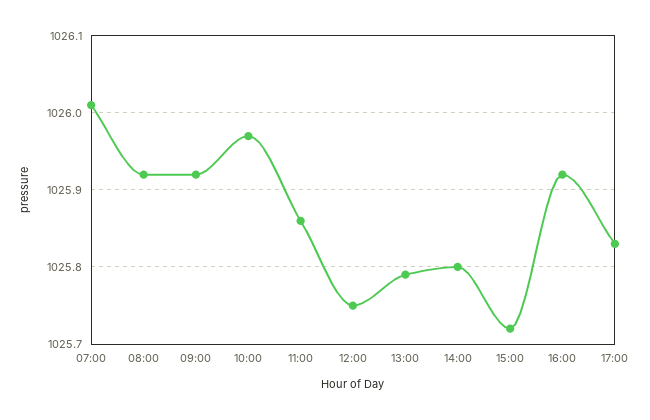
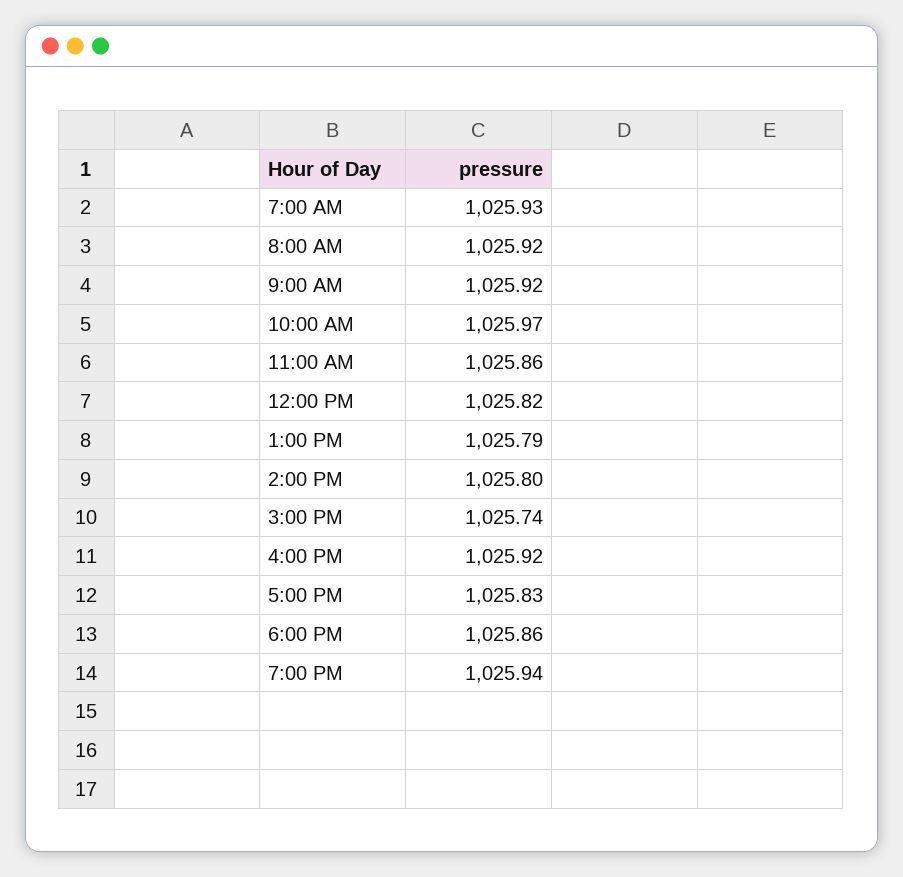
07:00: 1026.01 -> 1025.93
12:00: 1025.75 -> 1025.82
15:00: 1025.72 -> 1025.74
6:00 PM: none -> 1025.86
7:00 PM: none -> 1025.94

